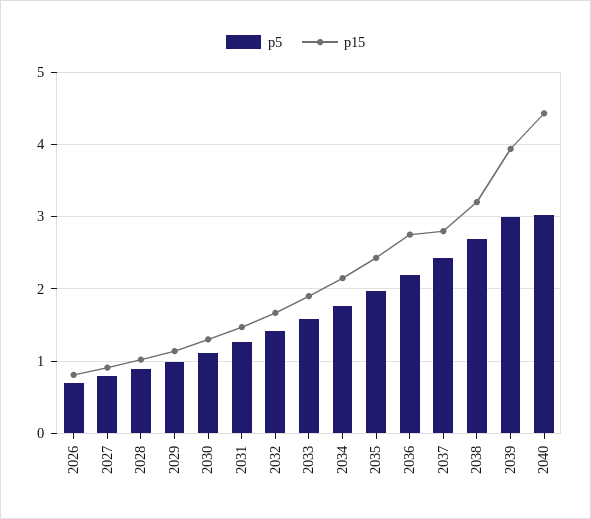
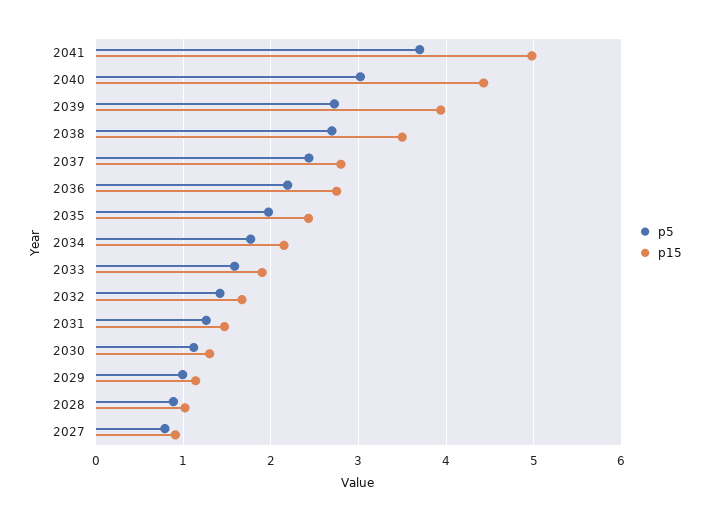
p5, 2026: 0.7 -> none
p15, 2026: 0.8 -> none
p15, 2038: 3.2 -> 3.5
p5, 2039: 3 -> 2.7
p5, 2041: none -> 3.7
p15, 2041: none -> 5

